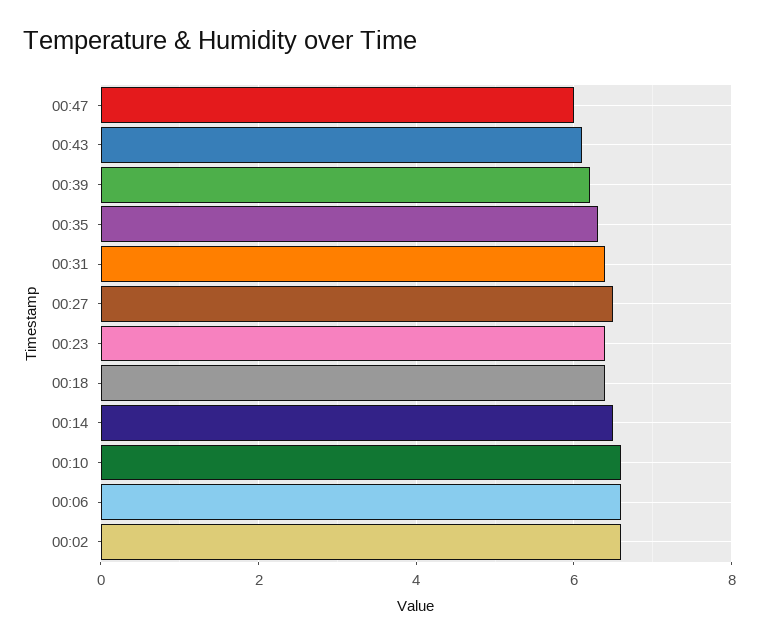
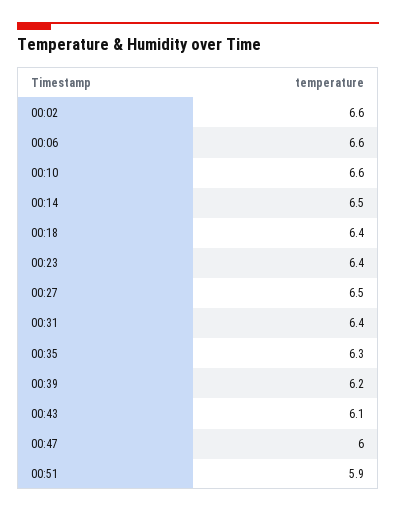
00:51: none -> 5.9

